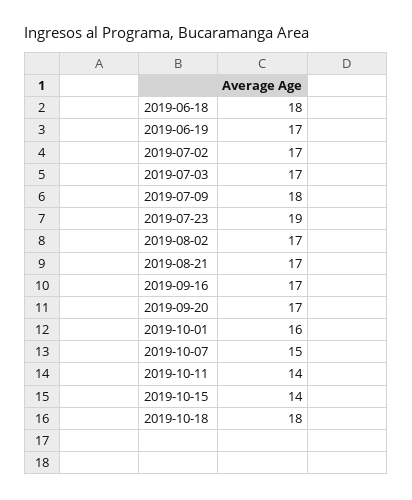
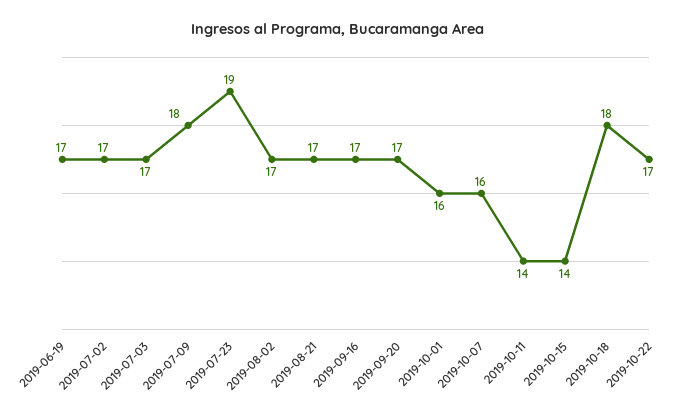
2019-06-18: 18 -> none
2019-10-07: 15 -> 16
2019-10-22: none -> 17

